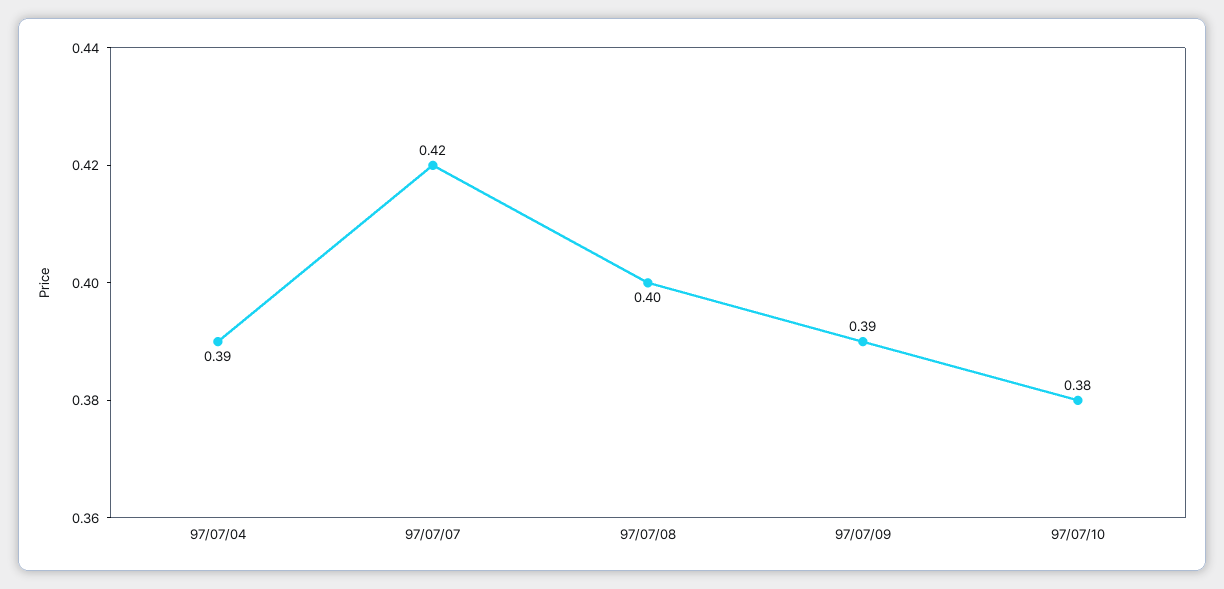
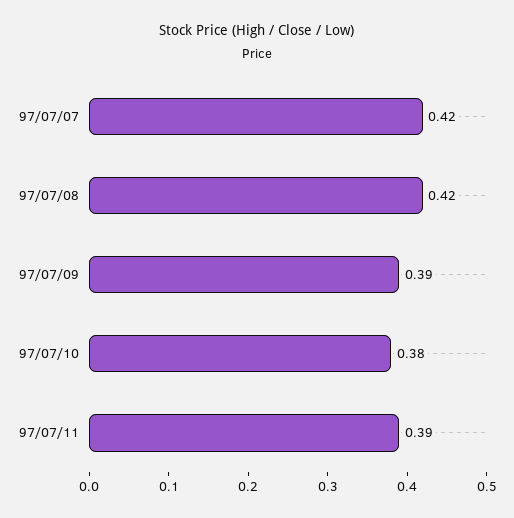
97/07/04: 0.39 -> none
97/07/08: 0.4 -> 0.42
97/07/11: none -> 0.39

